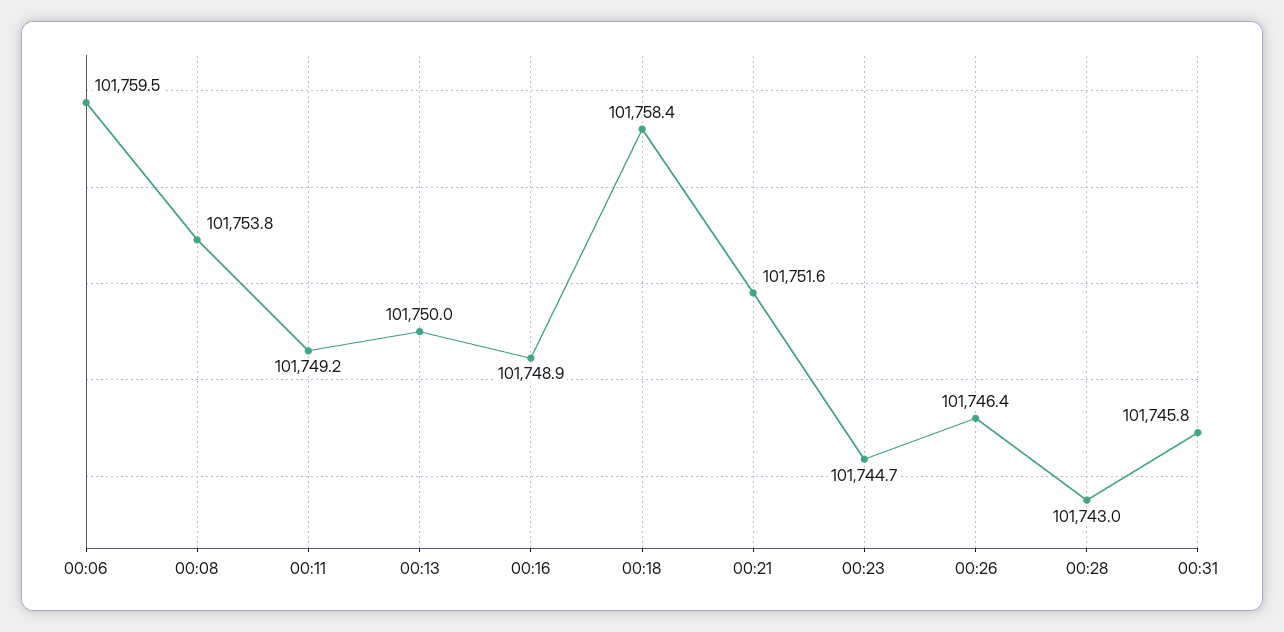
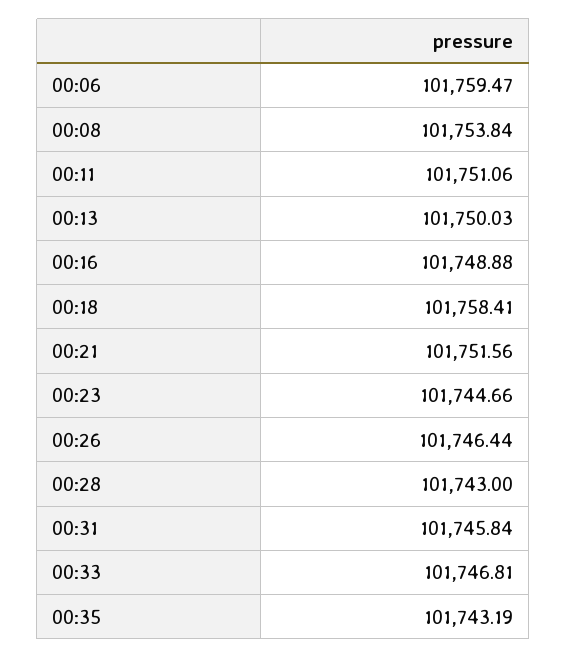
00:11: 101749.2 -> 101751.06
00:33: none -> 101746.81
00:35: none -> 101743.19

